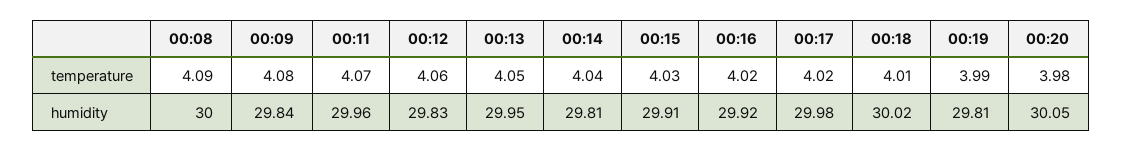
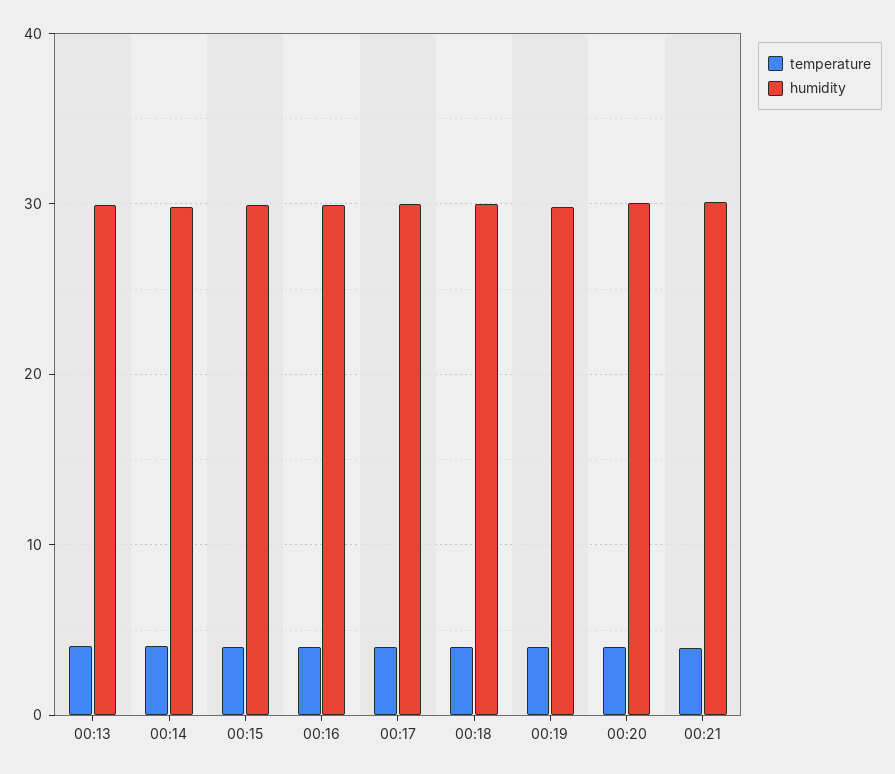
temperature, 00:08: 4.09 -> none
temperature, 00:09: 4.08 -> none
temperature, 00:11: 4.07 -> none
temperature, 00:12: 4.06 -> none
humidity, 00:08: 30 -> none
humidity, 00:09: 29.84 -> none
humidity, 00:11: 29.96 -> none
humidity, 00:12: 29.83 -> none
temperature, 00:21: none -> 4
humidity, 00:21: none -> 30

